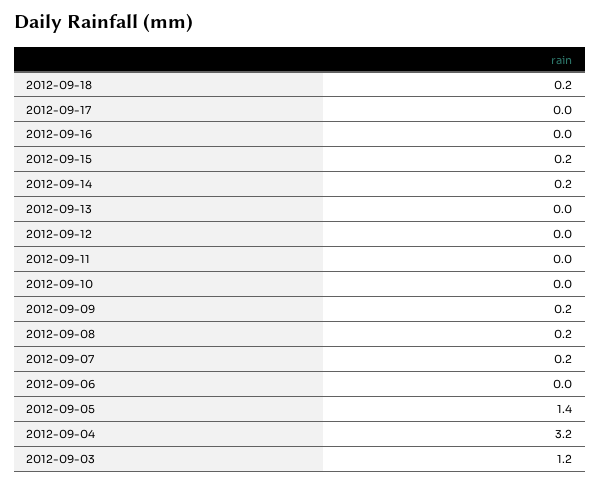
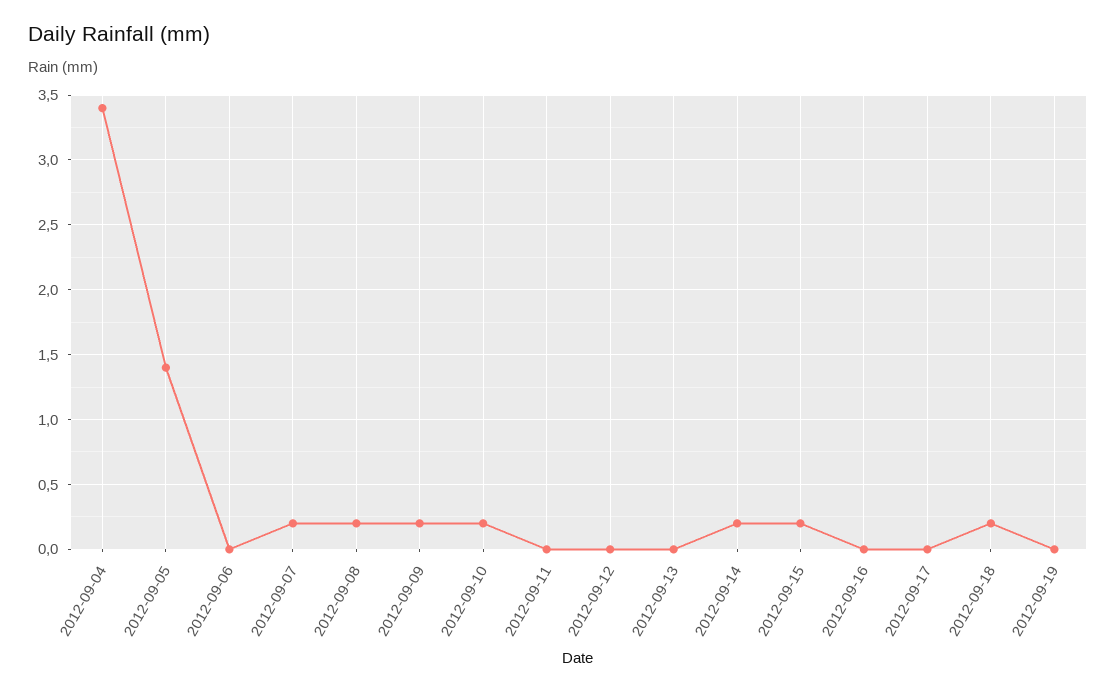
2012-09-10: 0 -> 0.2
2012-09-04: 3.2 -> 3.4
2012-09-03: 1.2 -> none
2012-09-19: none -> 0

